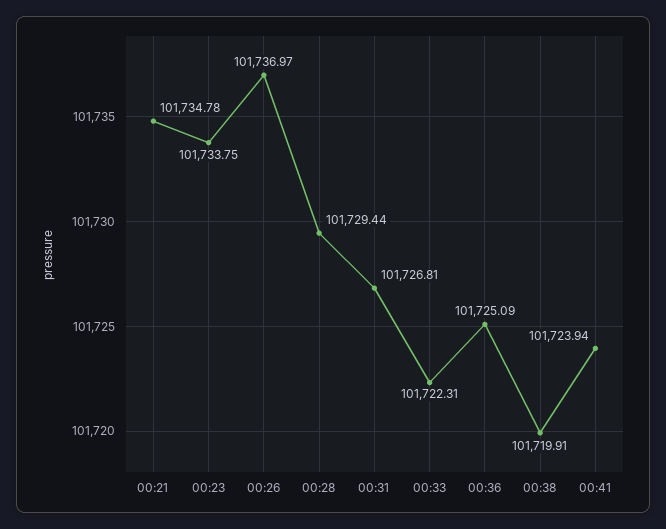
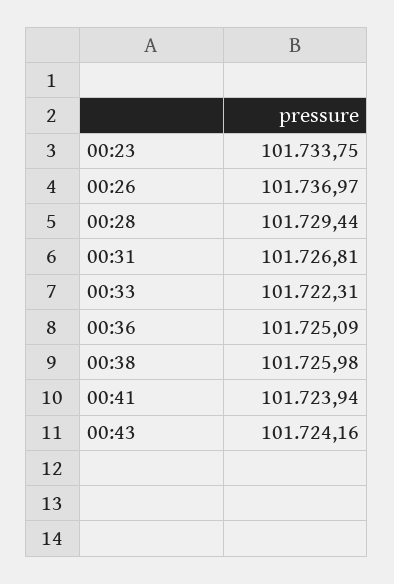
00:21: 101734.78 -> none
00:38: 101719.91 -> 101725.98
00:43: none -> 101724.16

